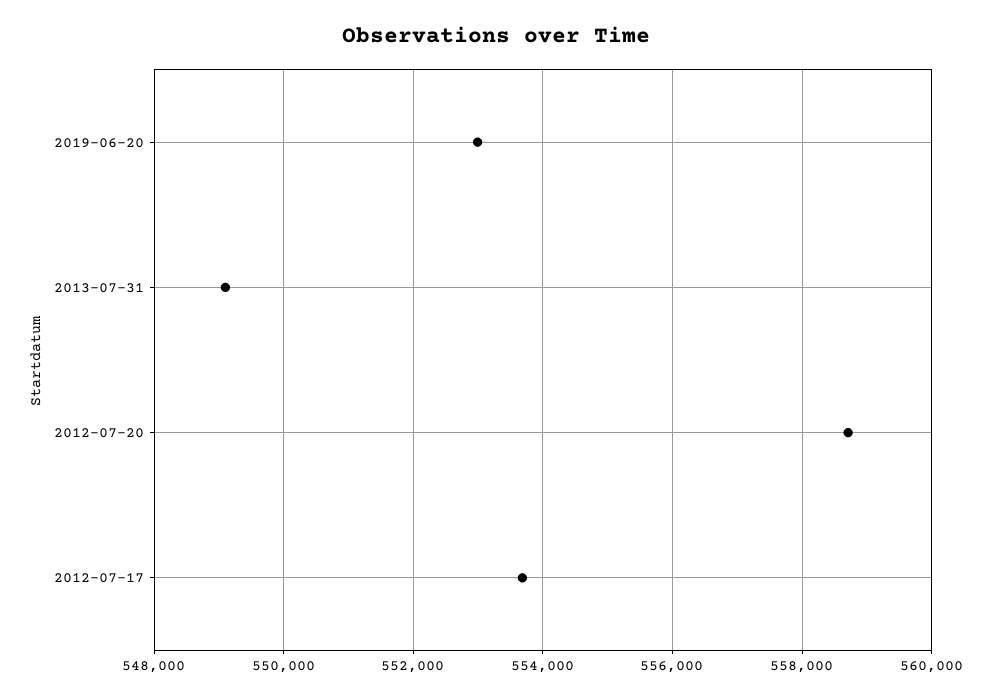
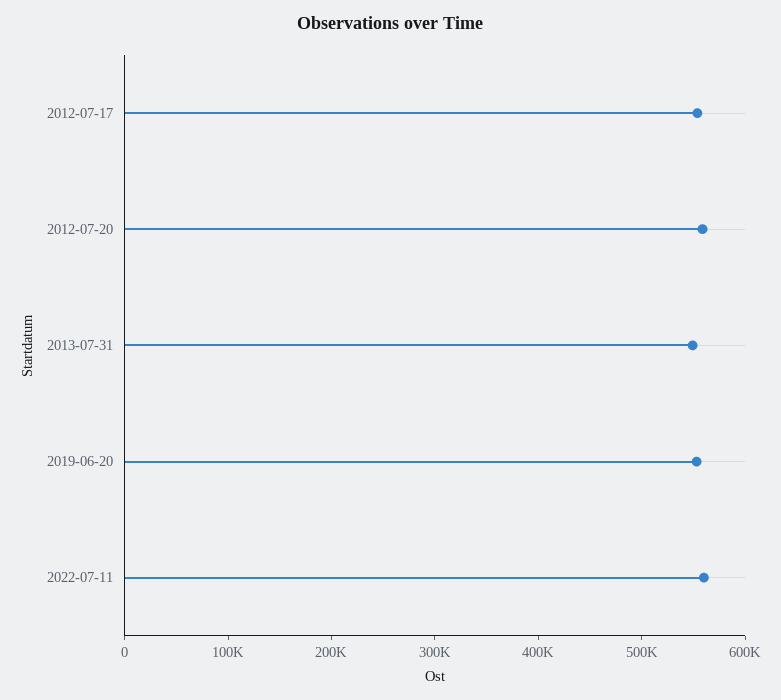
2022-07-11: none -> 560000

